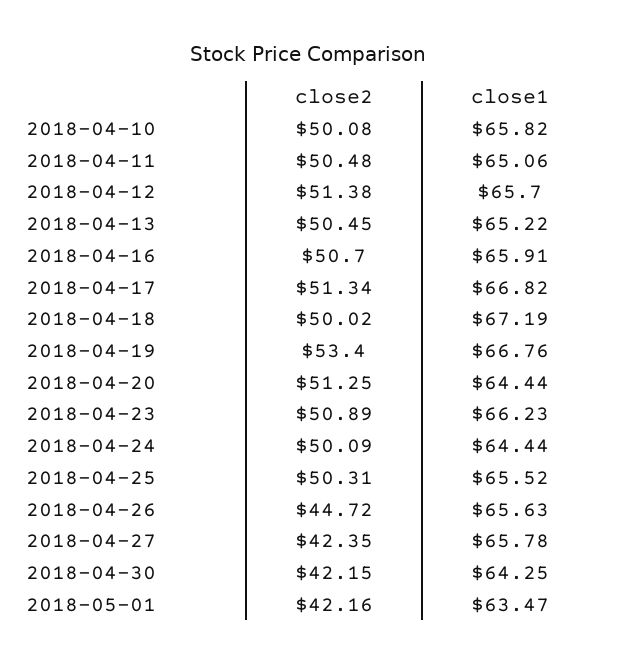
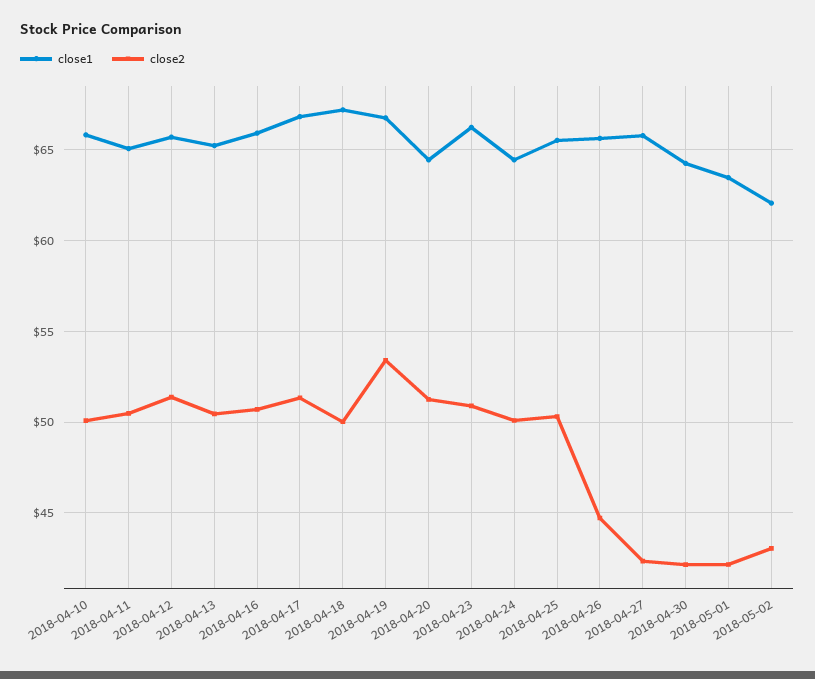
close1, 2018-05-02: none -> 62
close2, 2018-05-02: none -> 43

